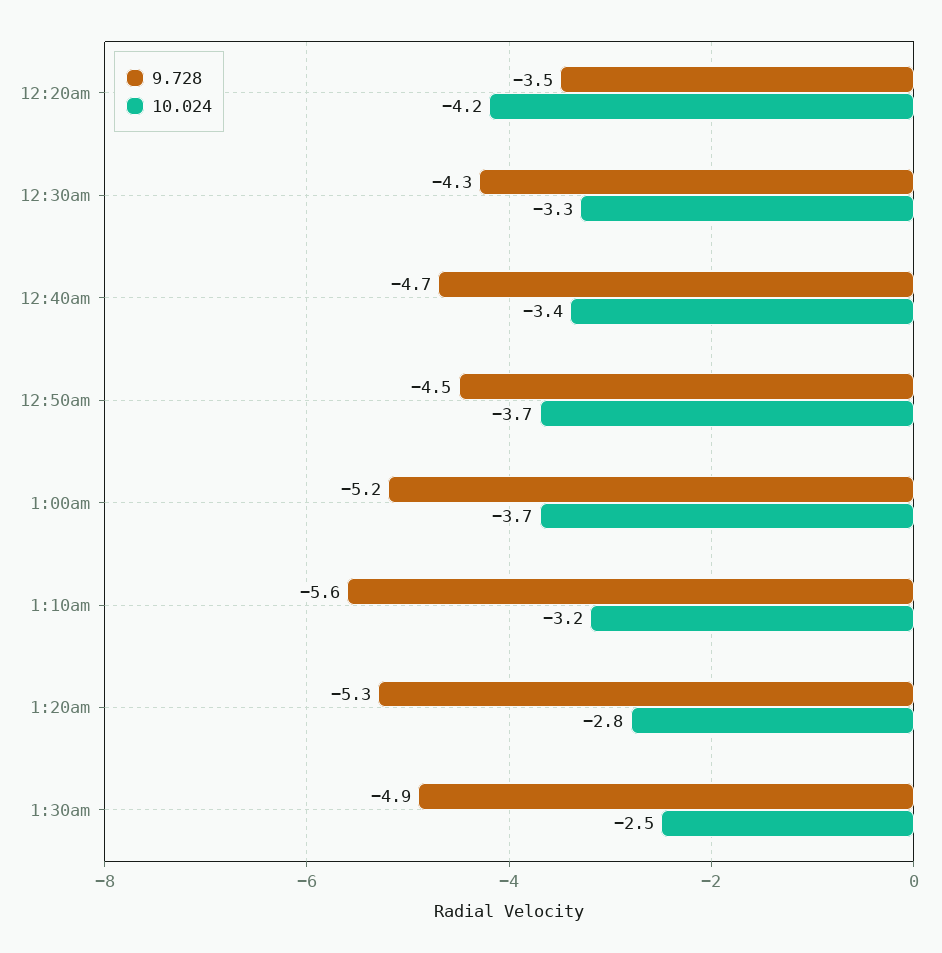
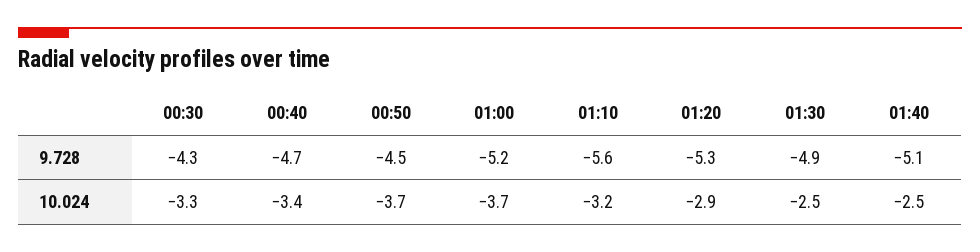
9.728, 12:20am: -3.5 -> none
10.024, 12:20am: -4.2 -> none
10.024, 1:20am: -2.8 -> -2.9
9.728, 01:40: none -> -5.1
10.024, 01:40: none -> -2.5

